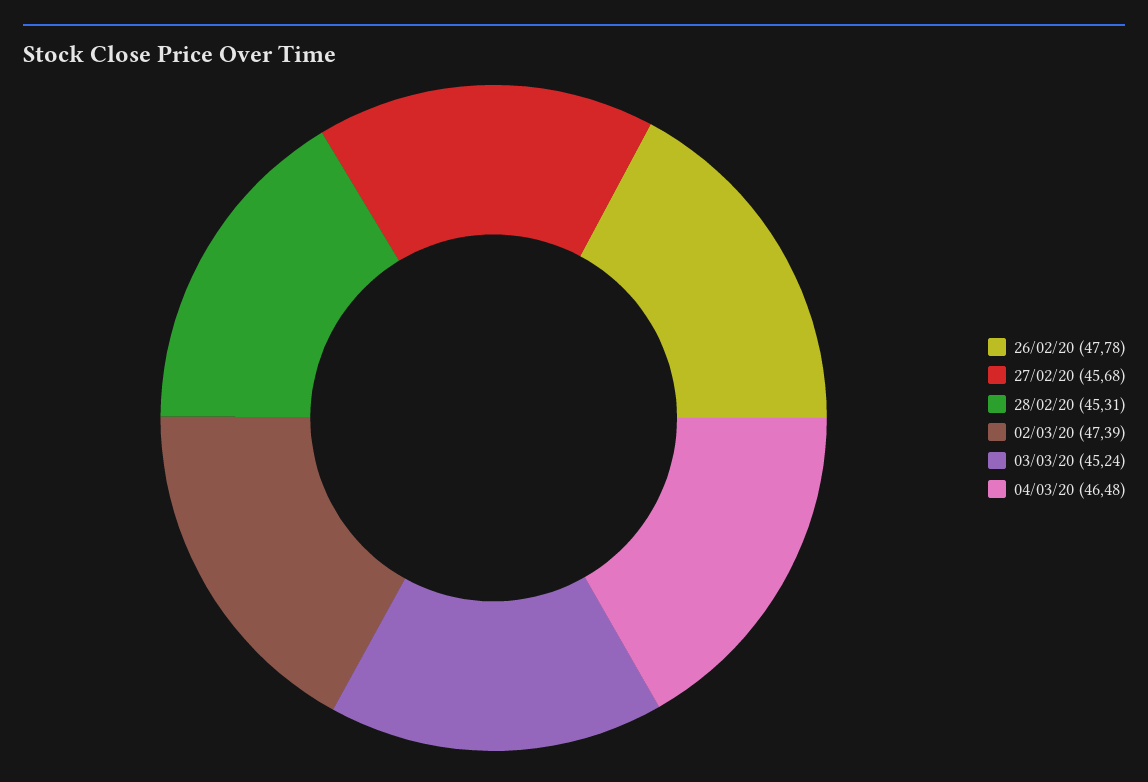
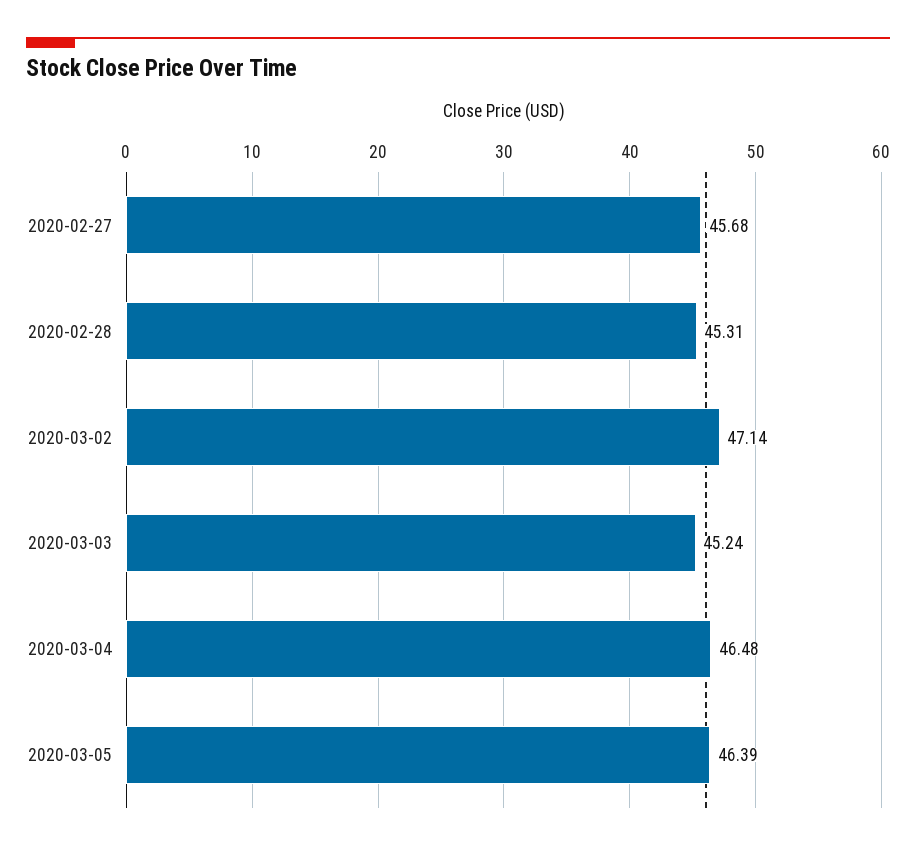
26/02/20: 47.78 -> none
02/03/20: 47.39 -> 47.14
2020-03-05: none -> 46.39

